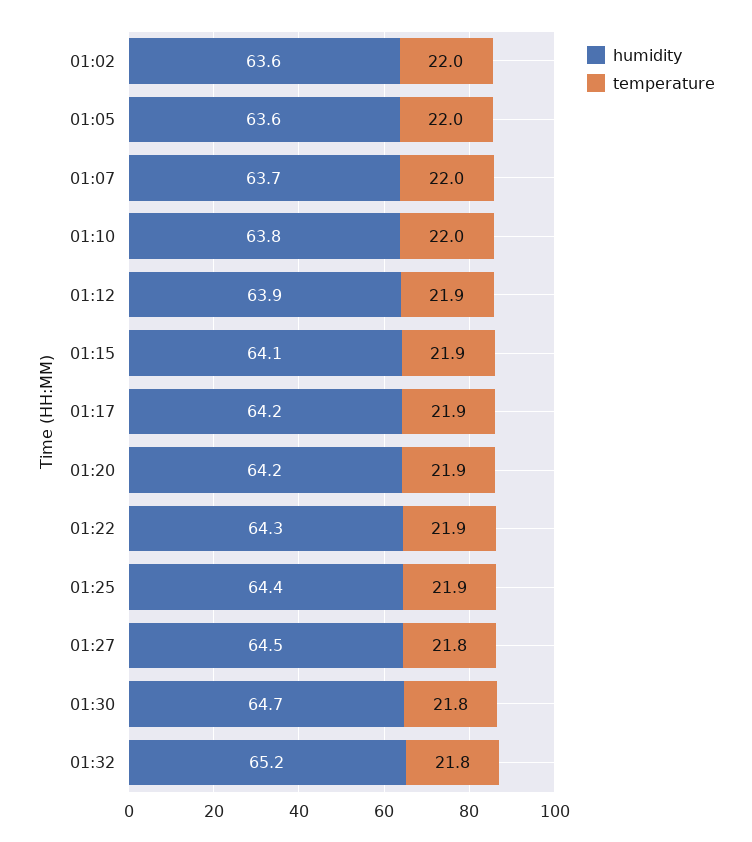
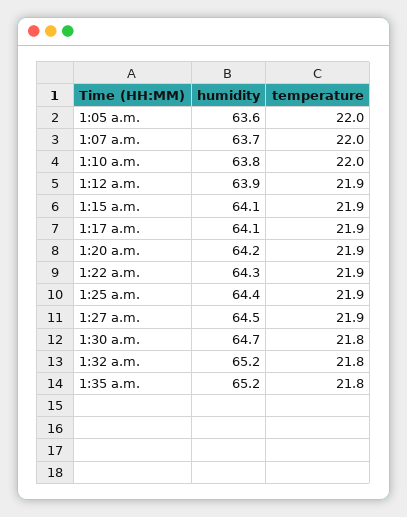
humidity, 01:02: 63.6 -> none
temperature, 01:02: 22 -> none
humidity, 01:17: 64.2 -> 64.1
temperature, 01:27: 21.8 -> 21.9
humidity, 1:35 a.m.: none -> 65.2
temperature, 1:35 a.m.: none -> 21.8

